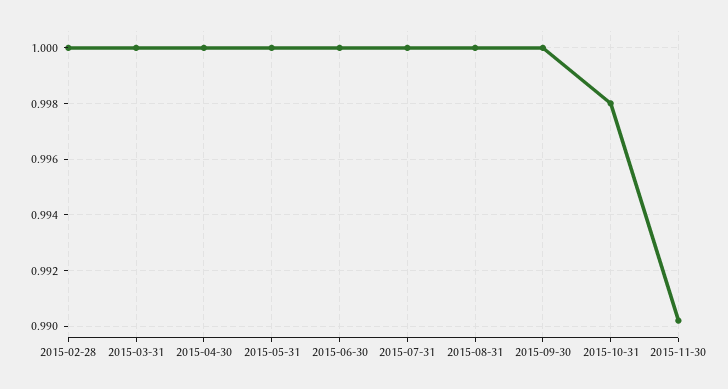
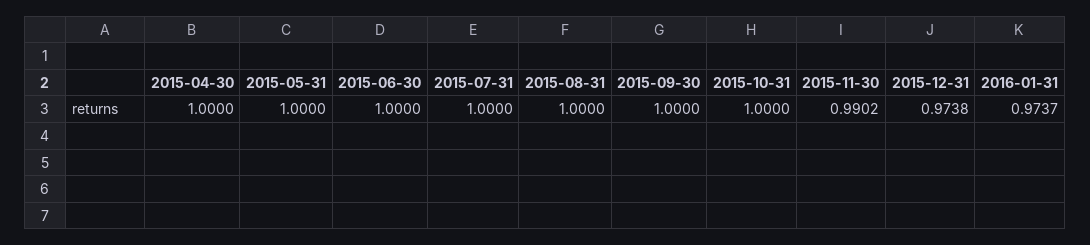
2015-02-28: 1 -> none
2015-03-31: 1 -> none
2015-10-31: 0.998 -> 1
2015-12-31: none -> 0.9738
2016-01-31: none -> 0.9737

